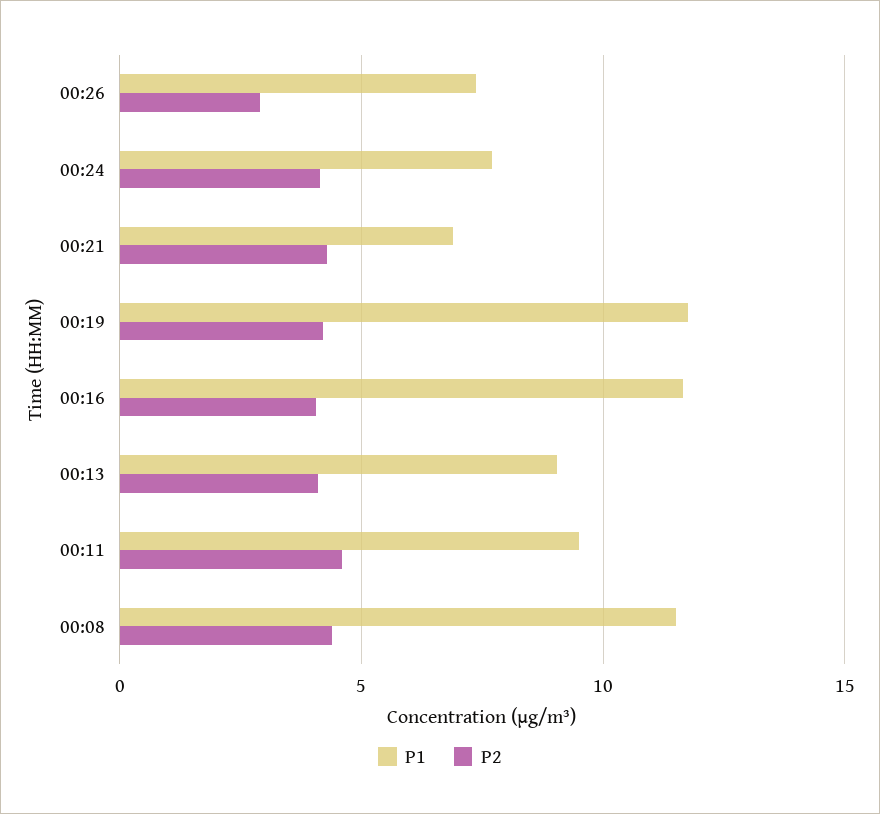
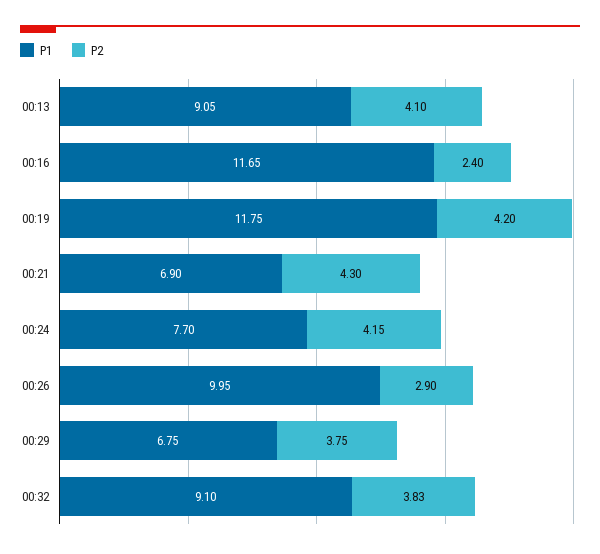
P1, 00:26: 7.5 -> 9.95
P2, 00:16: 4 -> 2.4
P1, 00:11: 9.5 -> none
P2, 00:11: 4.5 -> none
P1, 00:08: 11.5 -> none
P2, 00:08: 4.5 -> none
P1, 00:29: none -> 6.75
P2, 00:29: none -> 3.75
P1, 00:32: none -> 9.1
P2, 00:32: none -> 3.83

